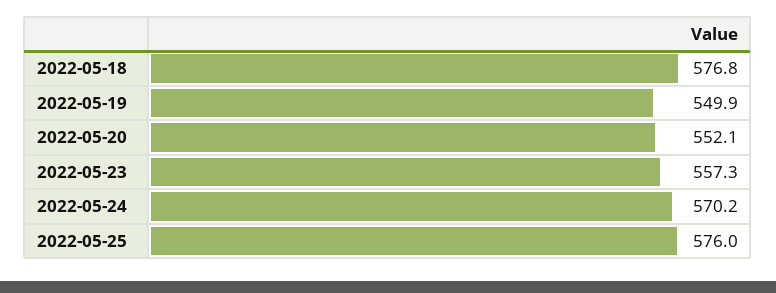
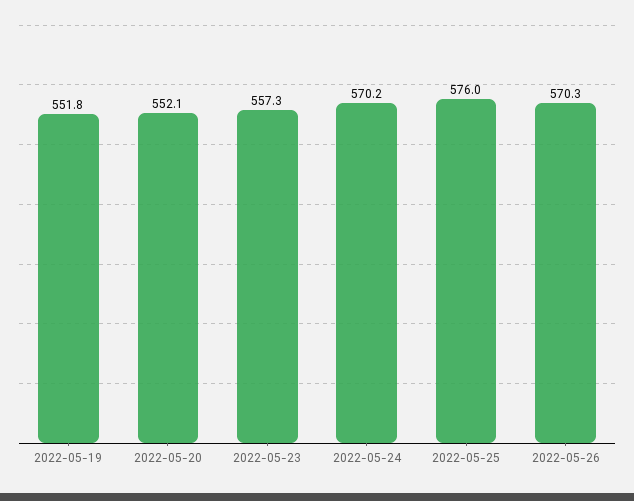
2022-05-18: 576.8 -> none
2022-05-19: 549.9 -> 551.8
2022-05-26: none -> 570.3

